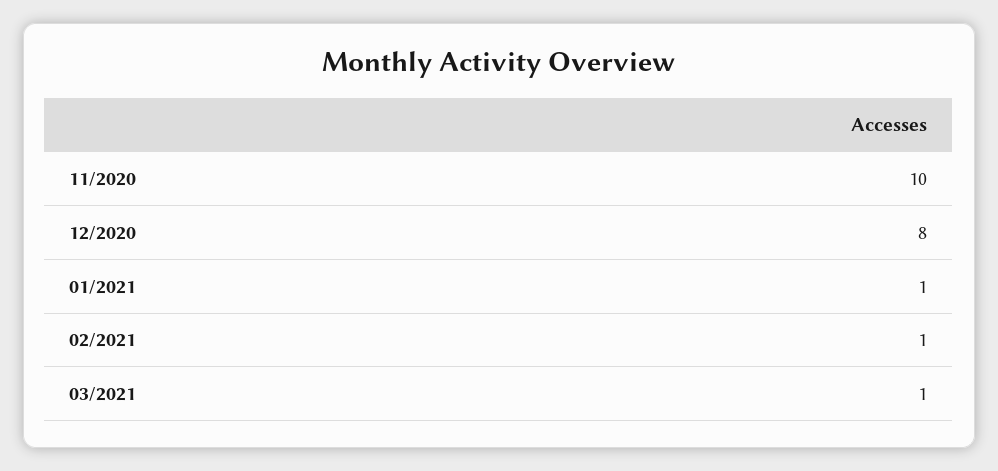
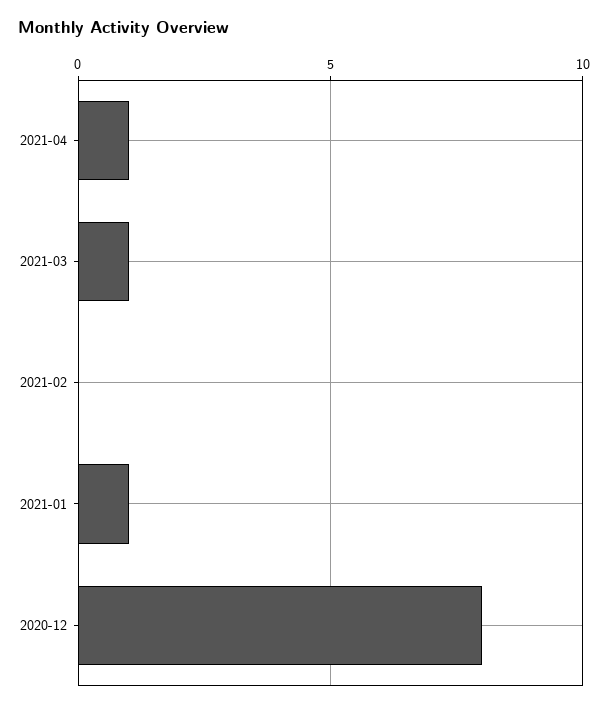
11/2020: 10 -> none
02/2021: 1 -> 0
2021-04: none -> 1

